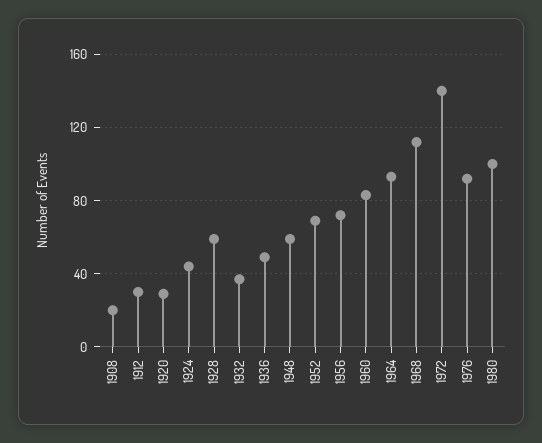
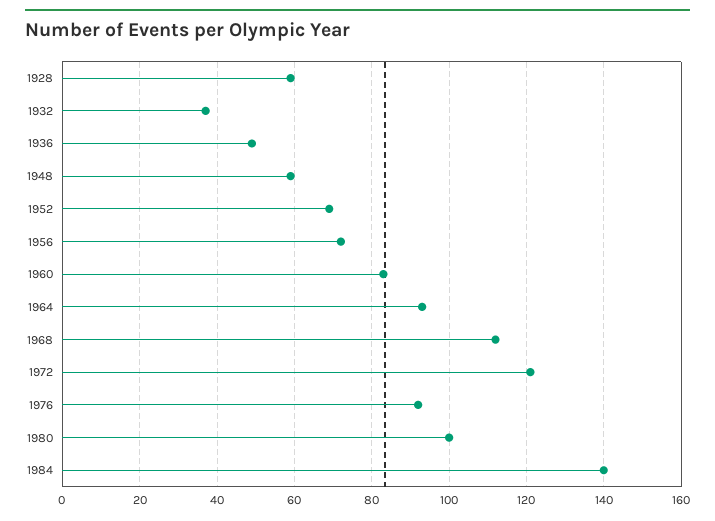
1908: 20 -> none
1912: 30 -> none
1920: 30 -> none
1924: 45 -> none
1972: 140 -> 120
1984: none -> 140

